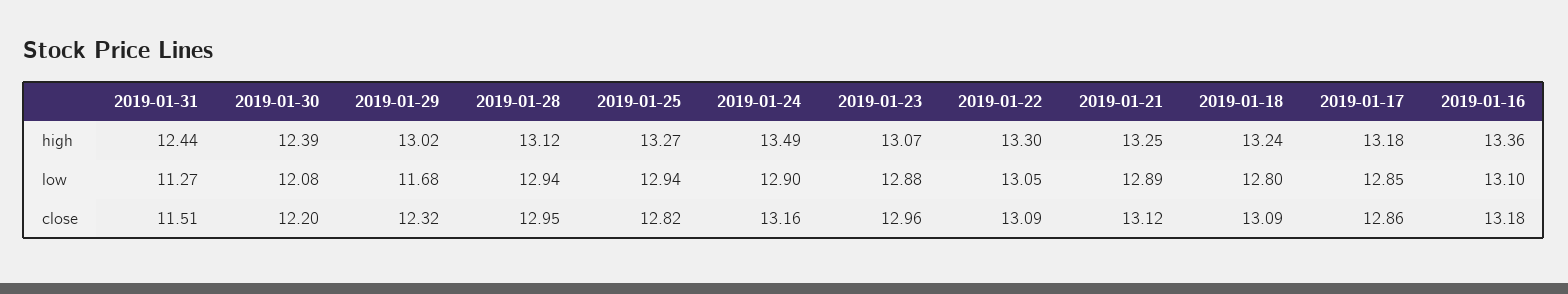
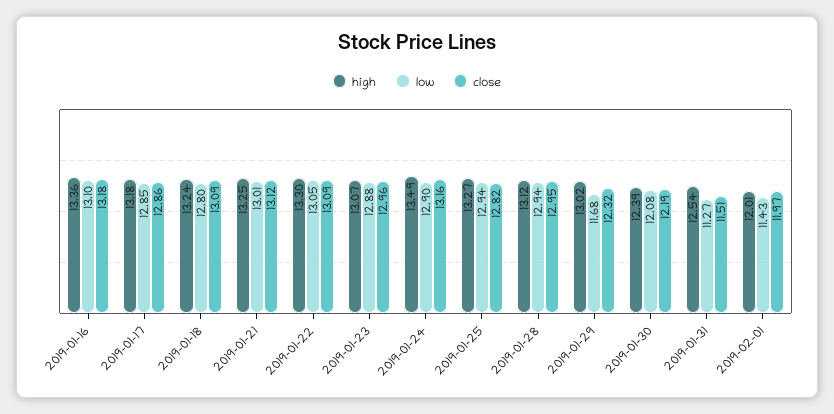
high, 2019-01-31: 12.44 -> 12.54
low, 2019-01-21: 12.89 -> 13.01
close, 2019-01-30: 12.2 -> 12.19
high, 2019-02-01: none -> 12.01
low, 2019-02-01: none -> 11.43
close, 2019-02-01: none -> 11.97

